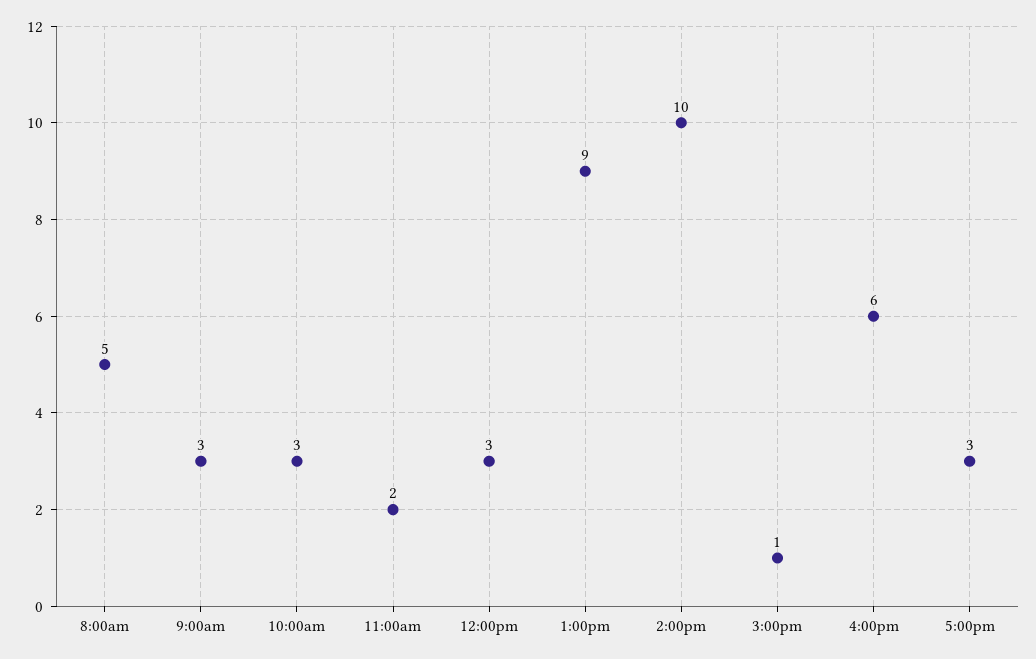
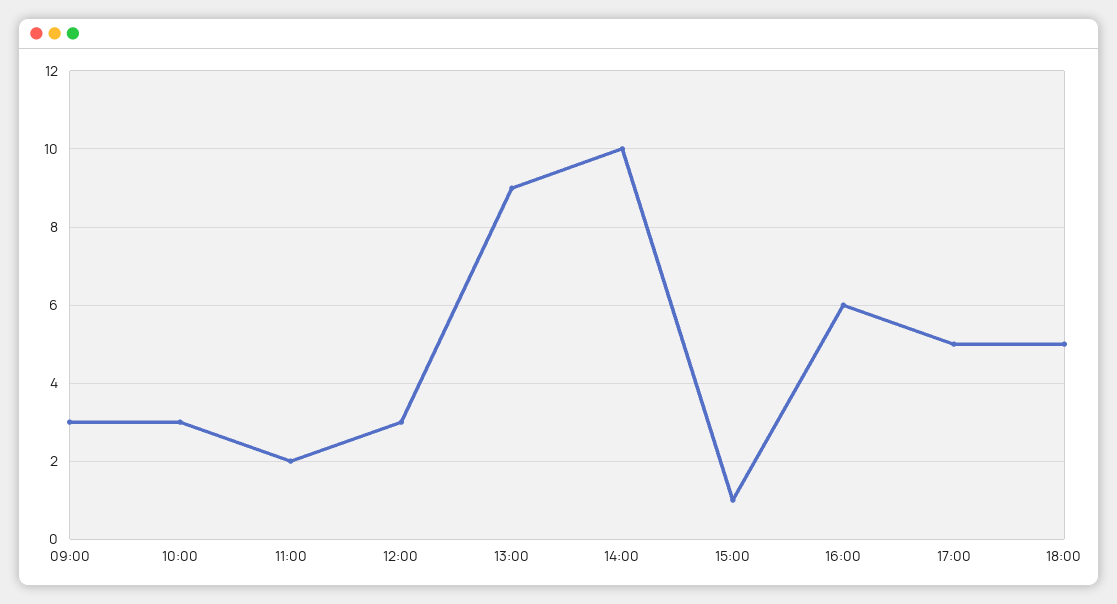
8:00am: 5 -> none
5:00pm: 3 -> 5
18:00: none -> 5

